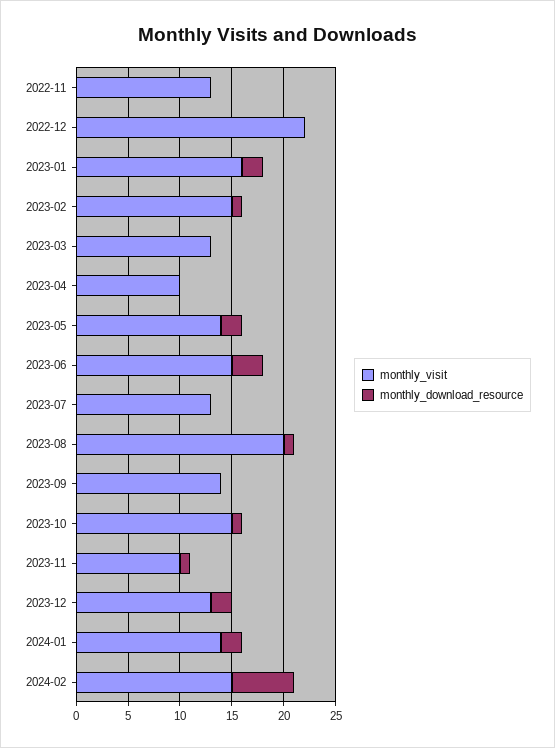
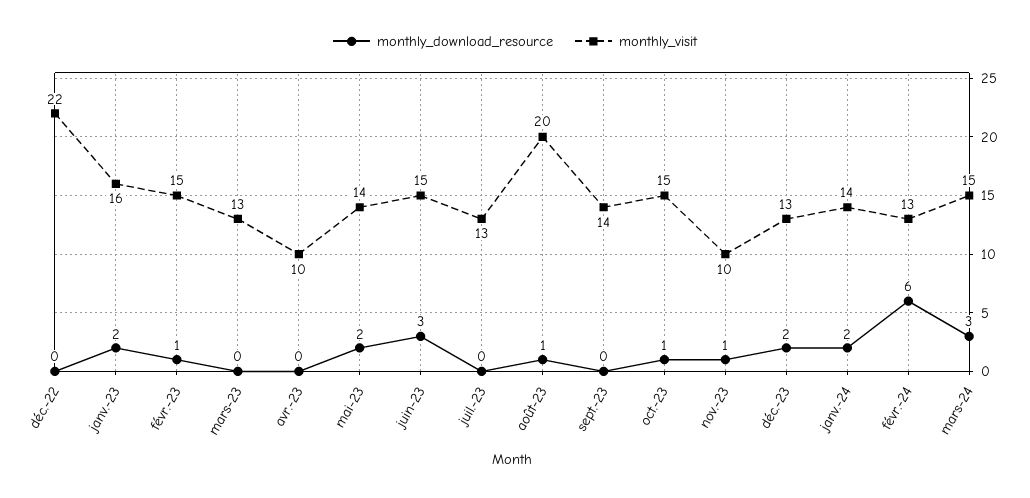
monthly_visit, 2022-11: 13 -> none
monthly_download_resource, 2022-11: 0 -> none
monthly_visit, 2024-02: 15 -> 13
monthly_download_resource, mars-24: none -> 3
monthly_visit, mars-24: none -> 15

